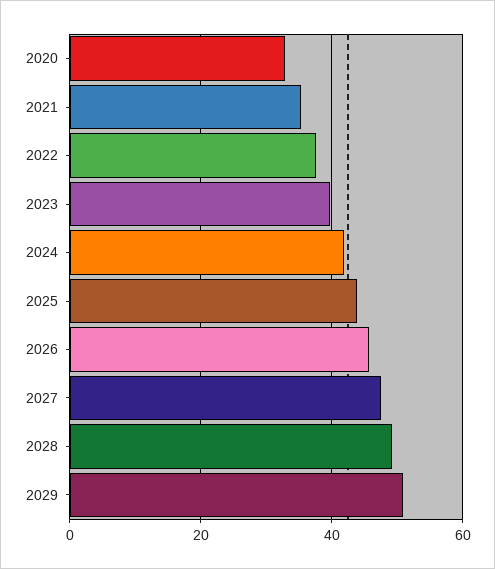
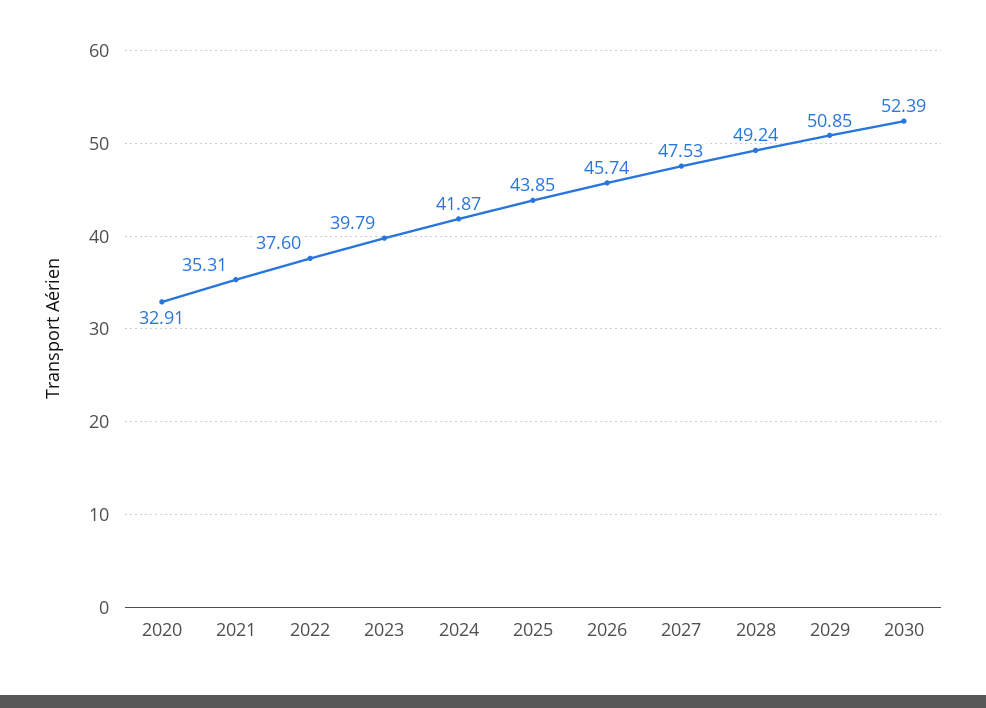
2030: none -> 52.39

